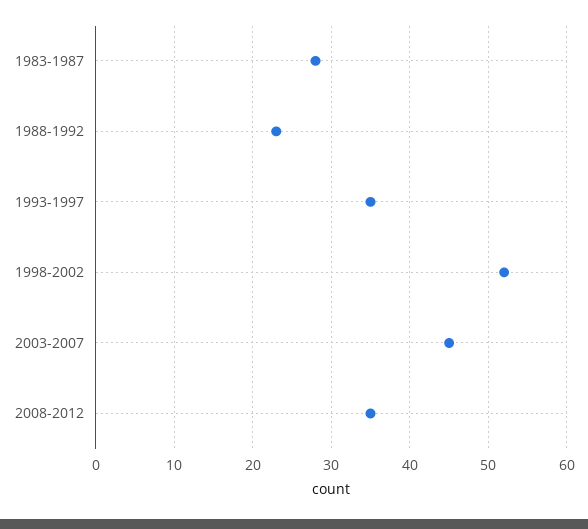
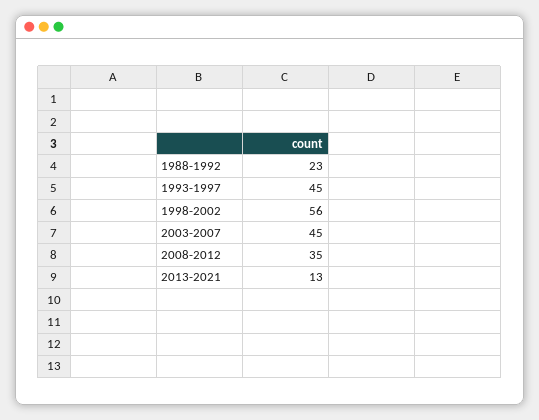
1983-1987: 28 -> none
1993-1997: 35 -> 45
1998-2002: 52 -> 56
2013-2021: none -> 13

